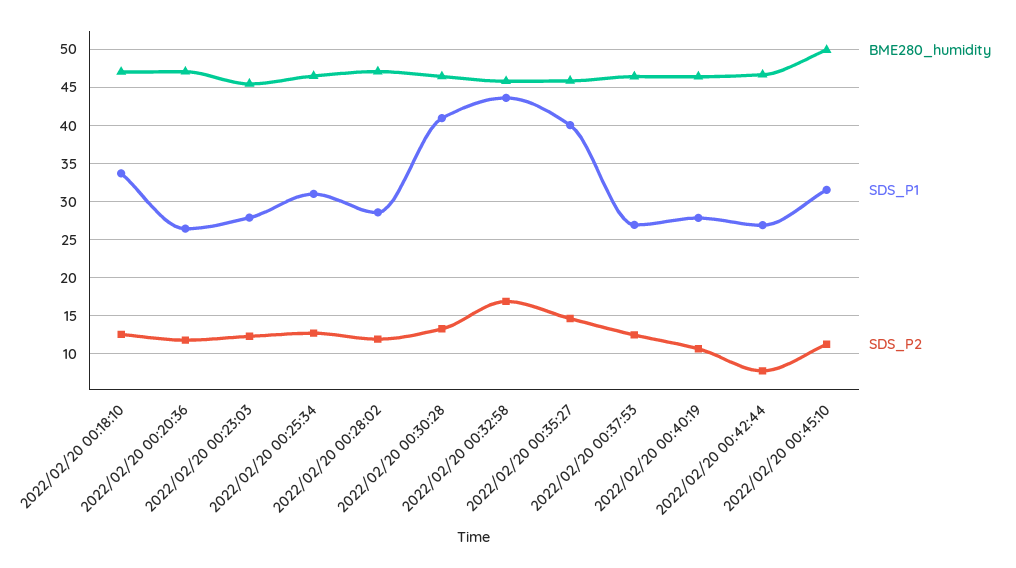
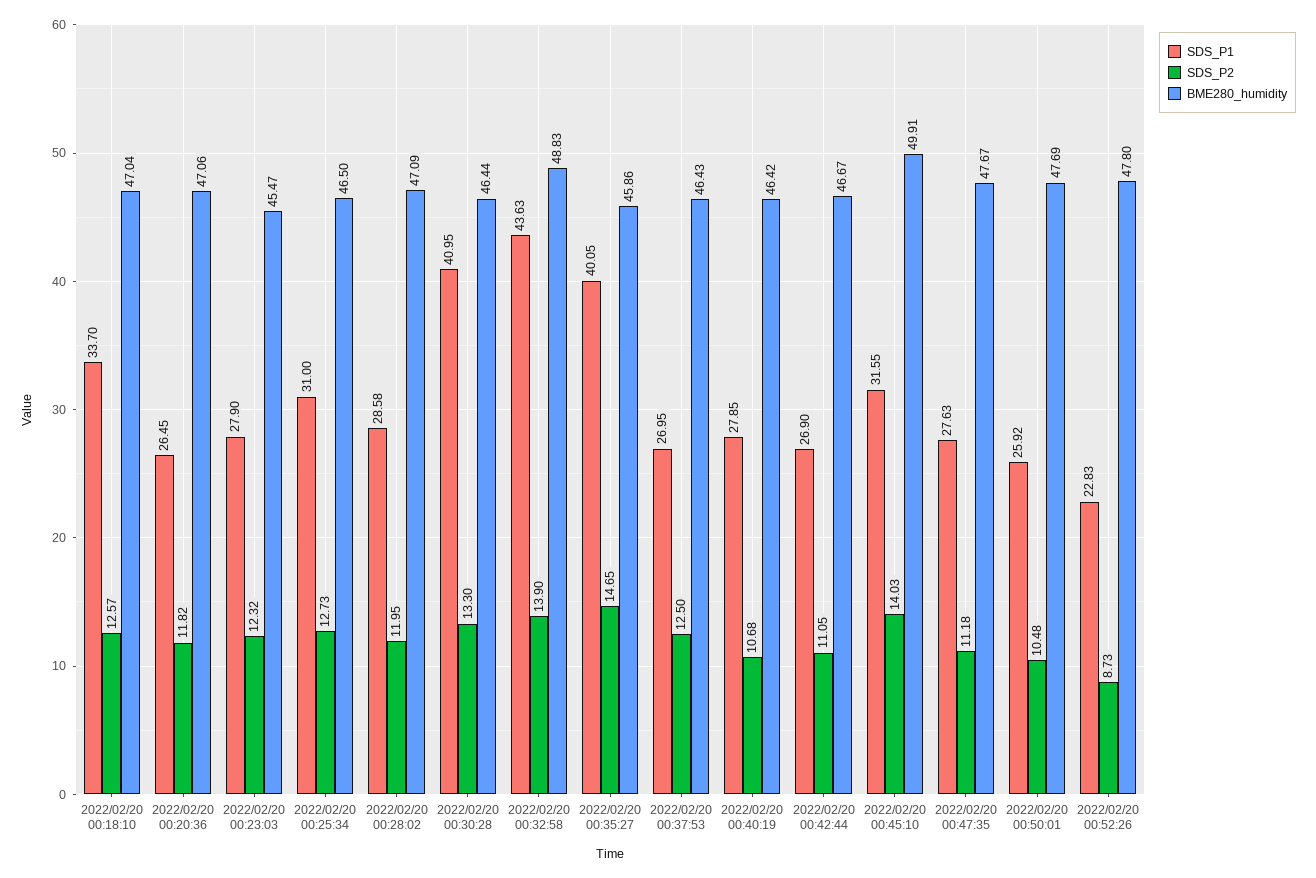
BME280_humidity, 2022/02/20 00:32:58: 46 -> 48.83
SDS_P2, 2022/02/20 00:32:58: 17 -> 13.9
SDS_P2, 2022/02/20 00:42:44: 8 -> 11.05
SDS_P2, 2022/02/20 00:45:10: 11 -> 14.03
SDS_P1, 2022/02/20 00:47:35: none -> 27.63
SDS_P2, 2022/02/20 00:47:35: none -> 11.18
BME280_humidity, 2022/02/20 00:47:35: none -> 47.67
SDS_P1, 2022/02/20 00:50:01: none -> 25.92
SDS_P2, 2022/02/20 00:50:01: none -> 10.48
BME280_humidity, 2022/02/20 00:50:01: none -> 47.69
SDS_P1, 2022/02/20 00:52:26: none -> 22.83
SDS_P2, 2022/02/20 00:52:26: none -> 8.73
BME280_humidity, 2022/02/20 00:52:26: none -> 47.8

